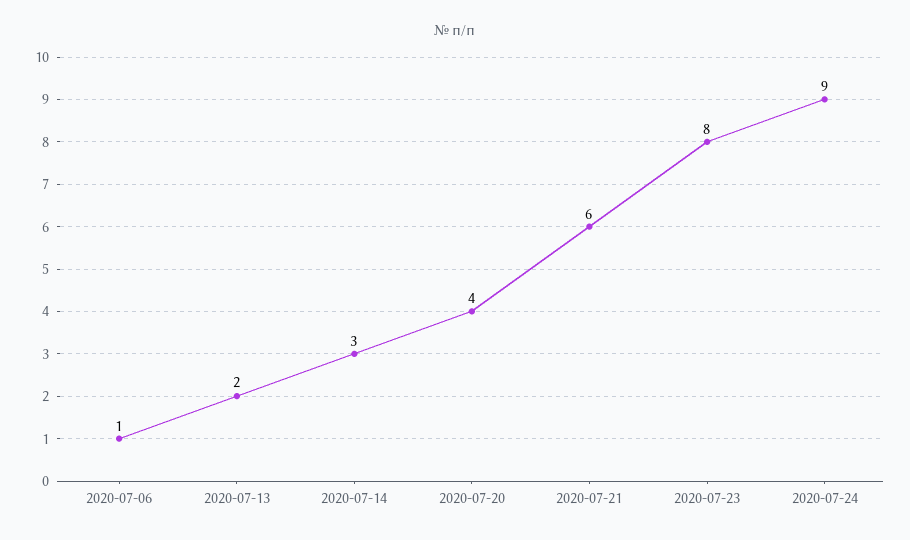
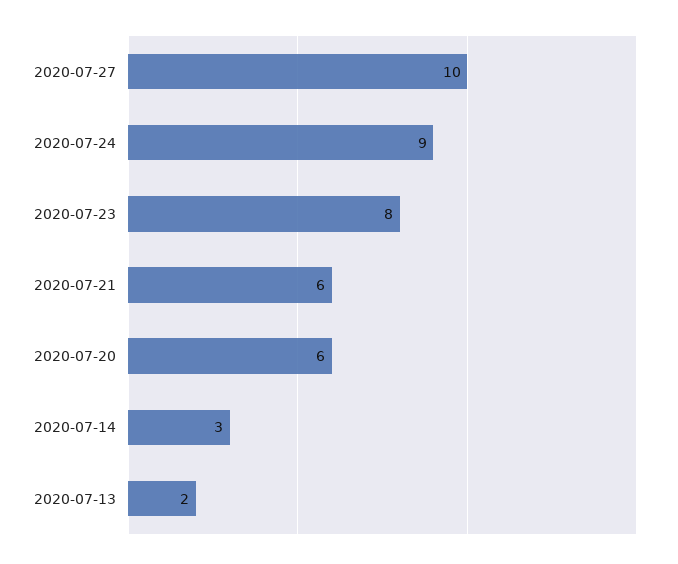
2020-07-06: 1 -> none
2020-07-20: 4 -> 6
2020-07-27: none -> 10

